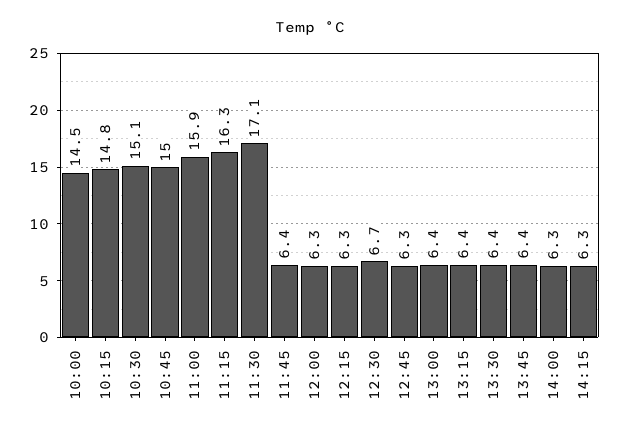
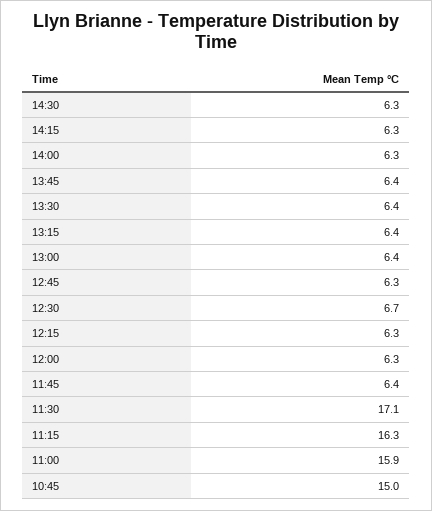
10:00: 14.5 -> none
10:15: 14.8 -> none
10:30: 15.1 -> none
14:30: none -> 6.3

